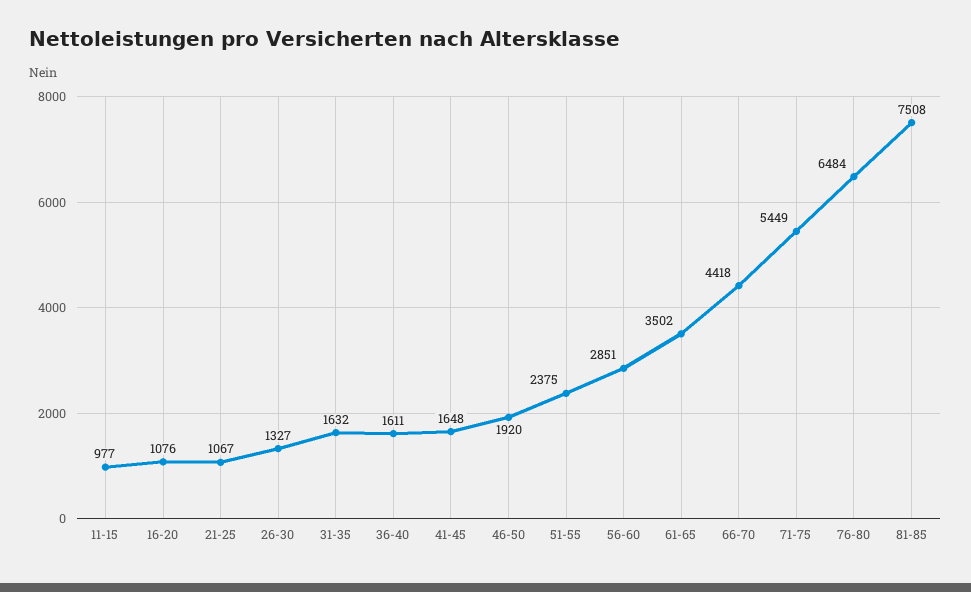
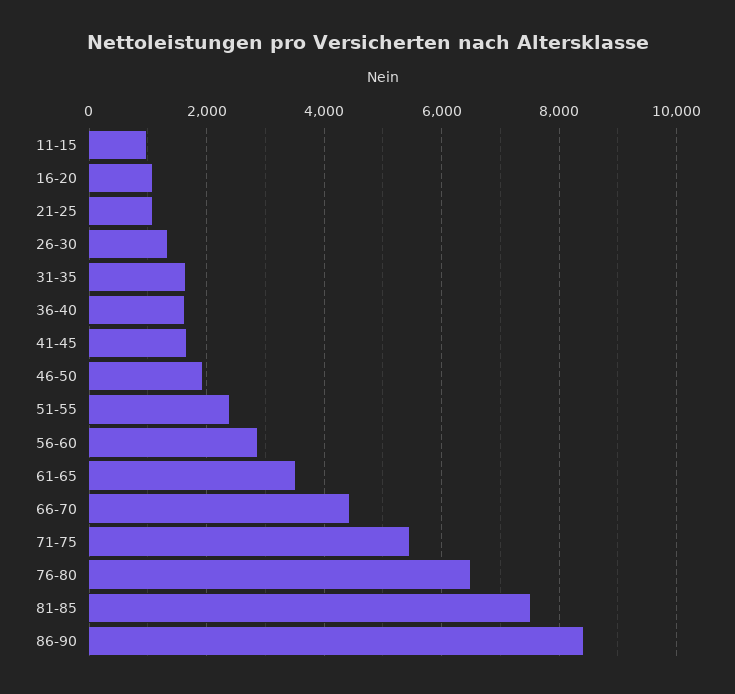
86-90: none -> 8400

